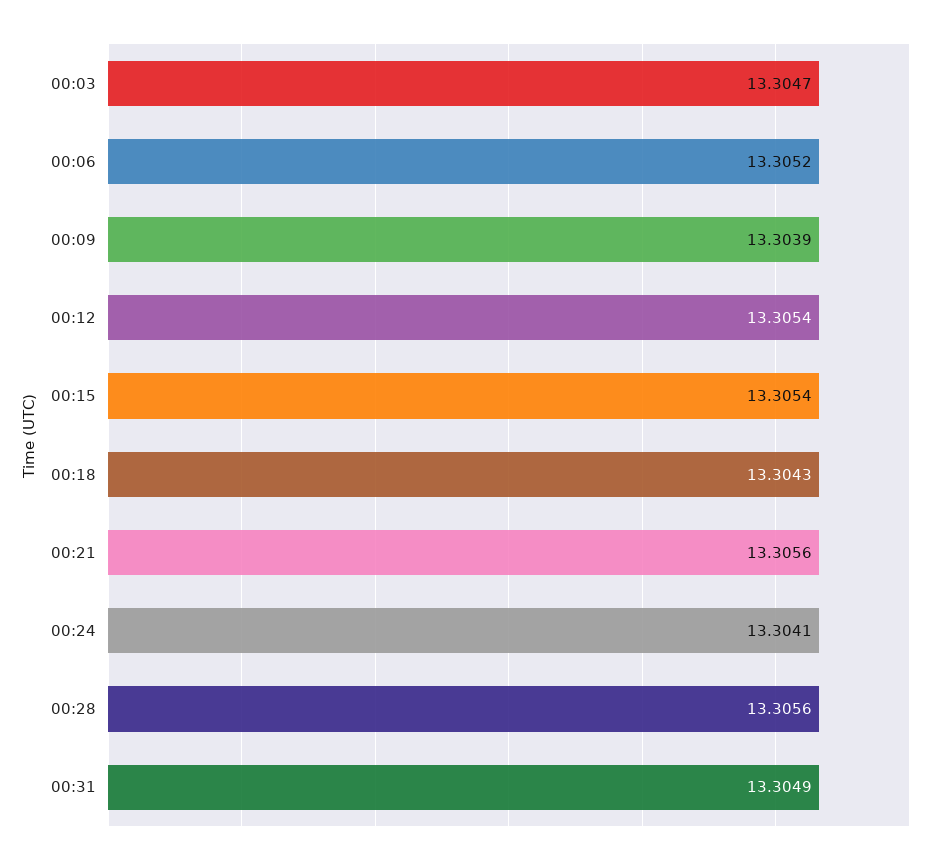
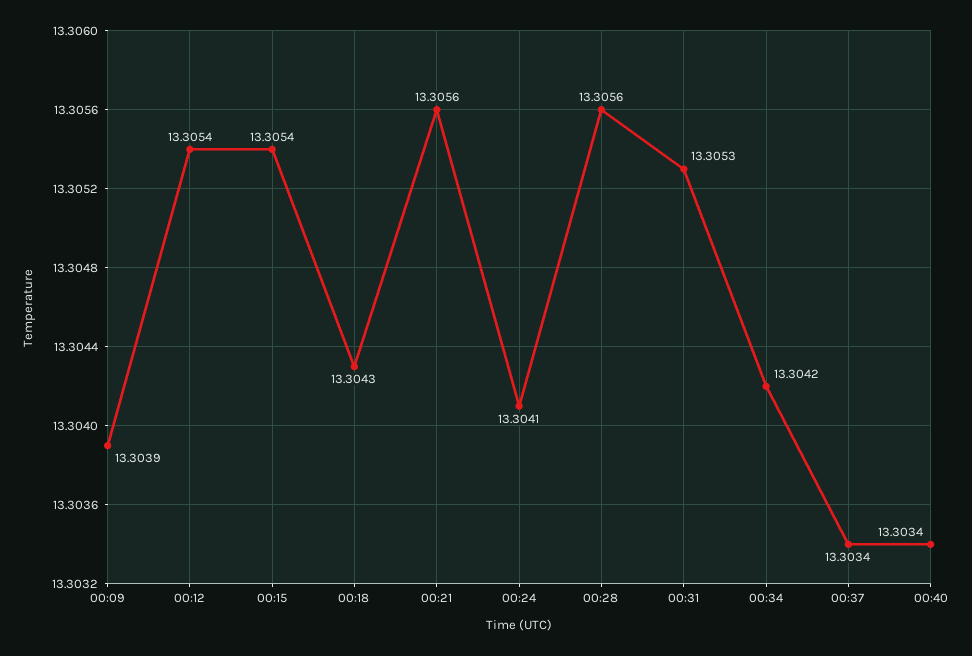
00:03: 13.3047 -> none
00:06: 13.3052 -> none
00:31: 13.3049 -> 13.3053
00:34: none -> 13.3042
00:37: none -> 13.3034
00:40: none -> 13.3034

